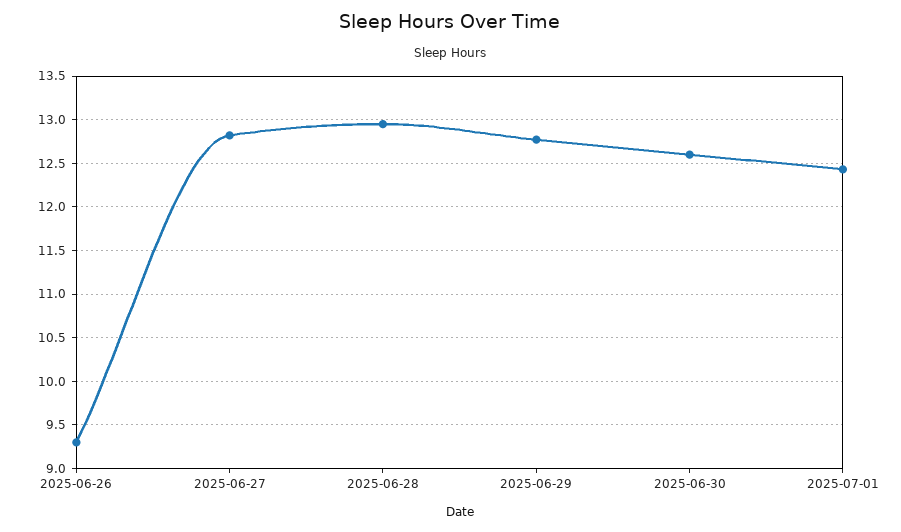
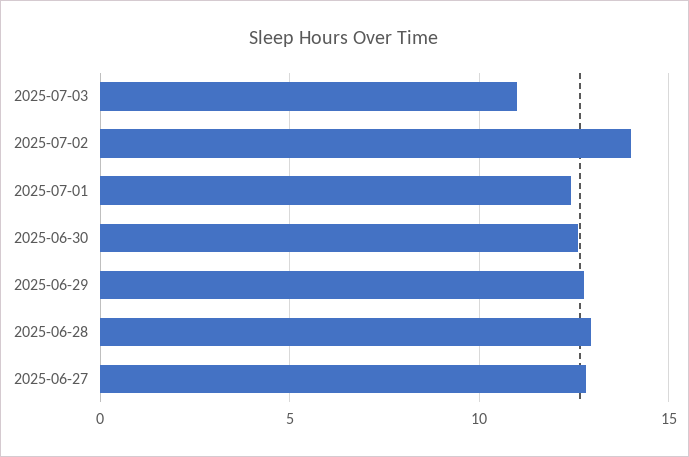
2025-06-26: 9.3 -> none
2025-07-03: none -> 11
2025-07-02: none -> 14

